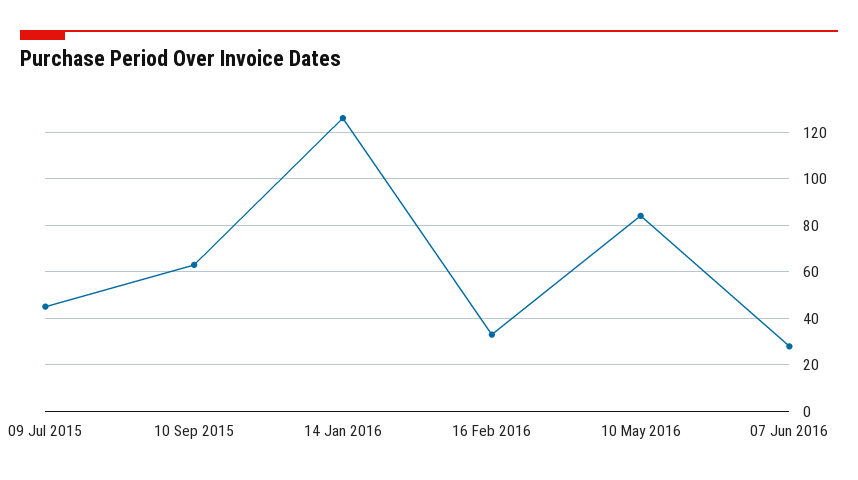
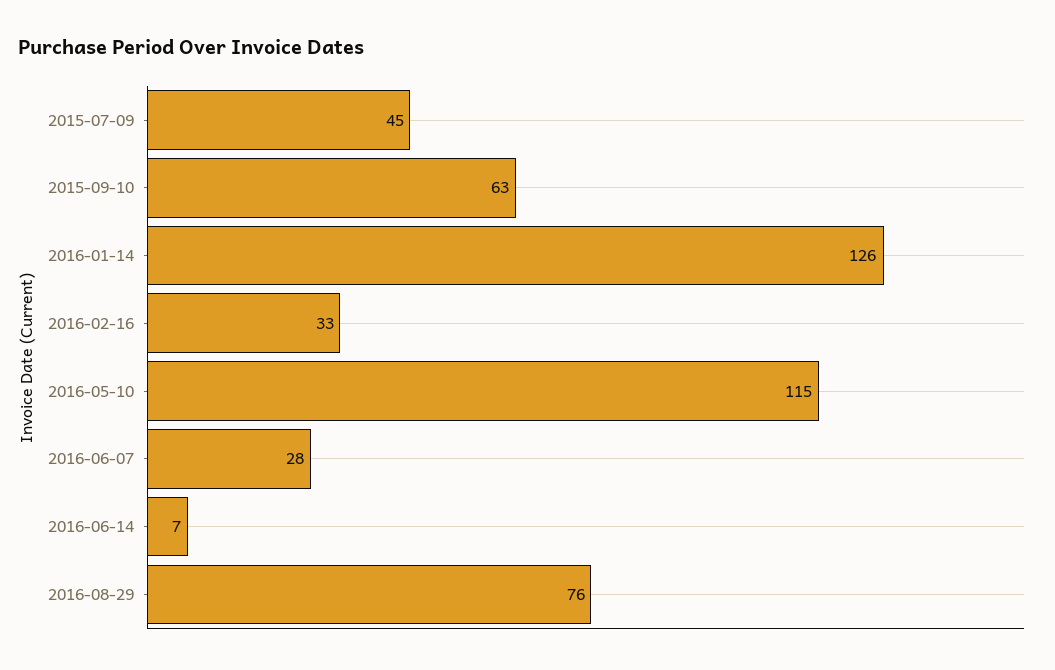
10 May 2016: 85 -> 115
2016-06-14: none -> 7
2016-08-29: none -> 76

